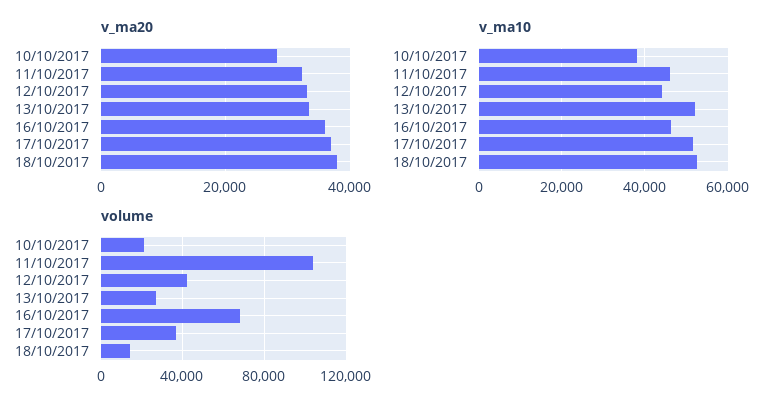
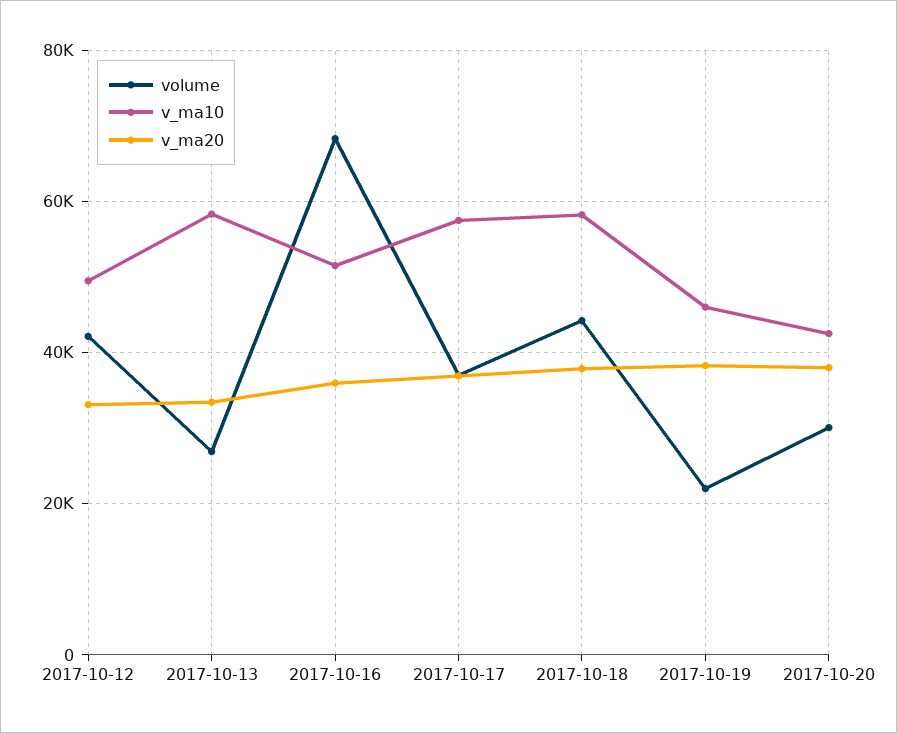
v_ma20, 10/10/2017: 28000 -> none
v_ma20, 11/10/2017: 32000 -> none
v_ma10, 10/10/2017: 38000 -> none
v_ma10, 11/10/2017: 46000 -> none
v_ma10, 12/10/2017: 44000 -> 50000
v_ma10, 13/10/2017: 52000 -> 58000
v_ma10, 16/10/2017: 46000 -> 52000
v_ma10, 17/10/2017: 52000 -> 58000
v_ma10, 18/10/2017: 52000 -> 58000
volume, 10/10/2017: 20000 -> none
volume, 11/10/2017: 105000 -> none
volume, 18/10/2017: 15000 -> 44000
volume, 2017-10-19: none -> 22000
v_ma10, 2017-10-19: none -> 46000
v_ma20, 2017-10-19: none -> 38000
volume, 2017-10-20: none -> 30000
v_ma10, 2017-10-20: none -> 42000
v_ma20, 2017-10-20: none -> 38000

